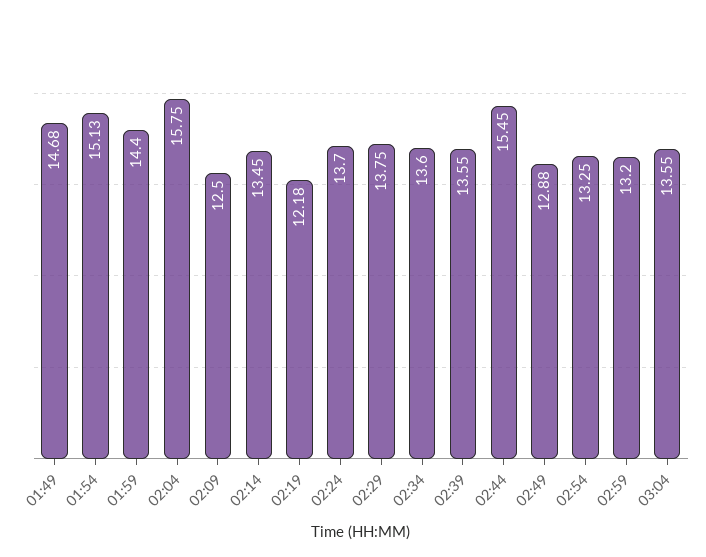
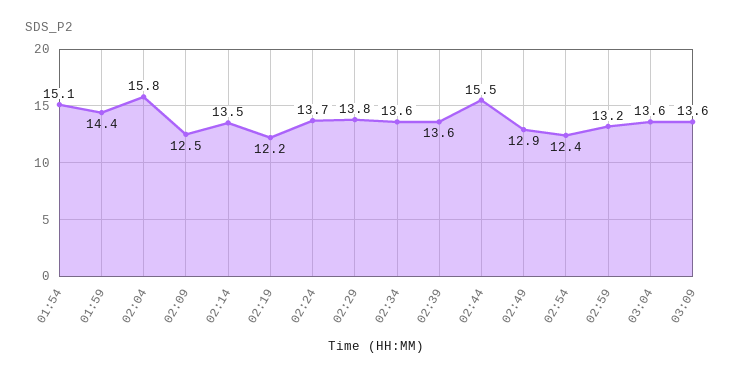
01:49: 14.68 -> none
02:54: 13.25 -> 12.4
03:09: none -> 13.6

